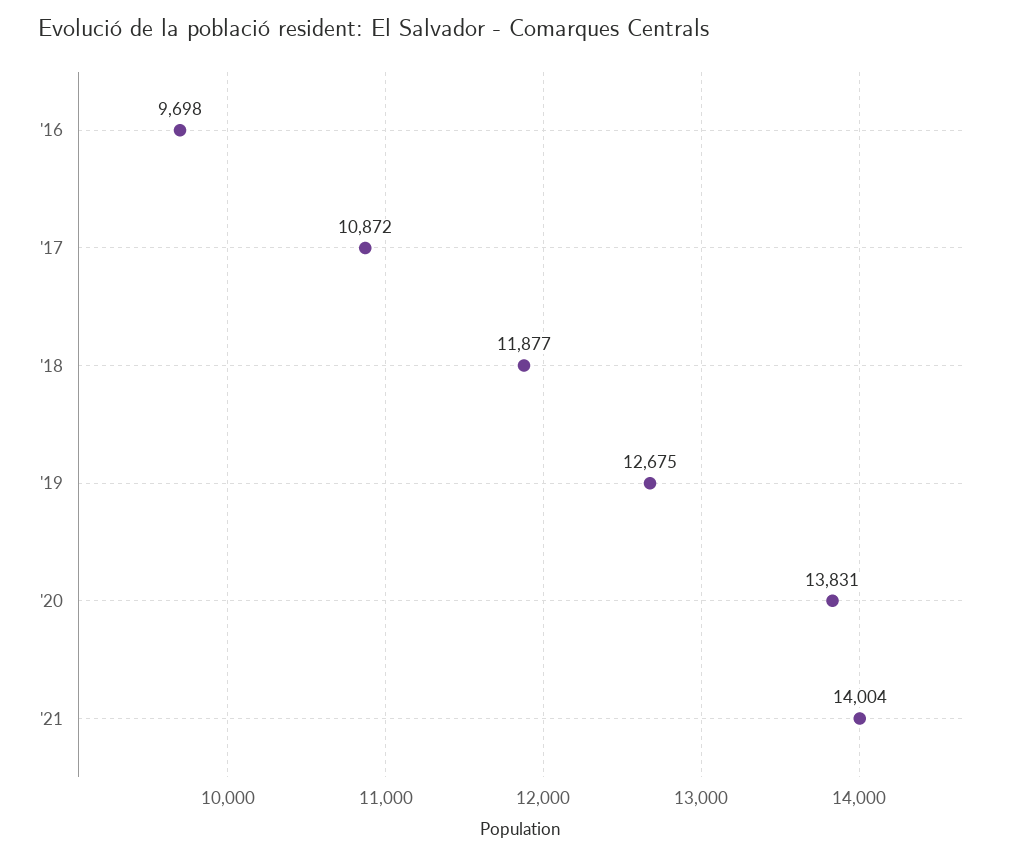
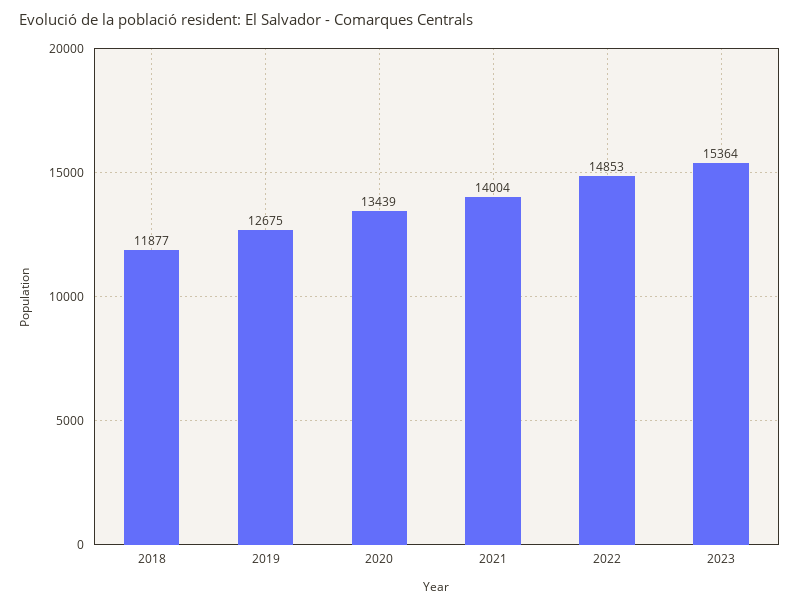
'16: 9698 -> none
'17: 10872 -> none
'20: 13831 -> 13439
2022: none -> 14853
2023: none -> 15364

